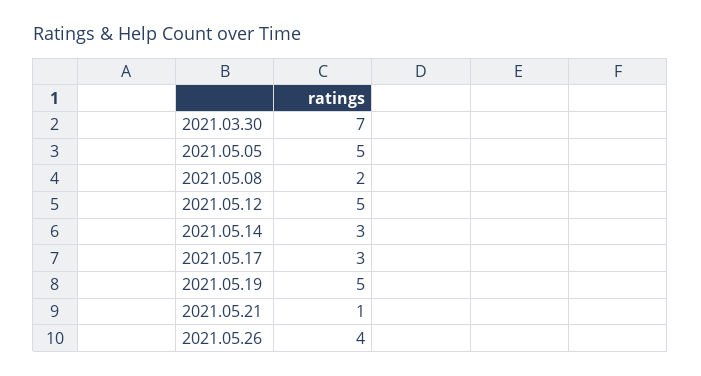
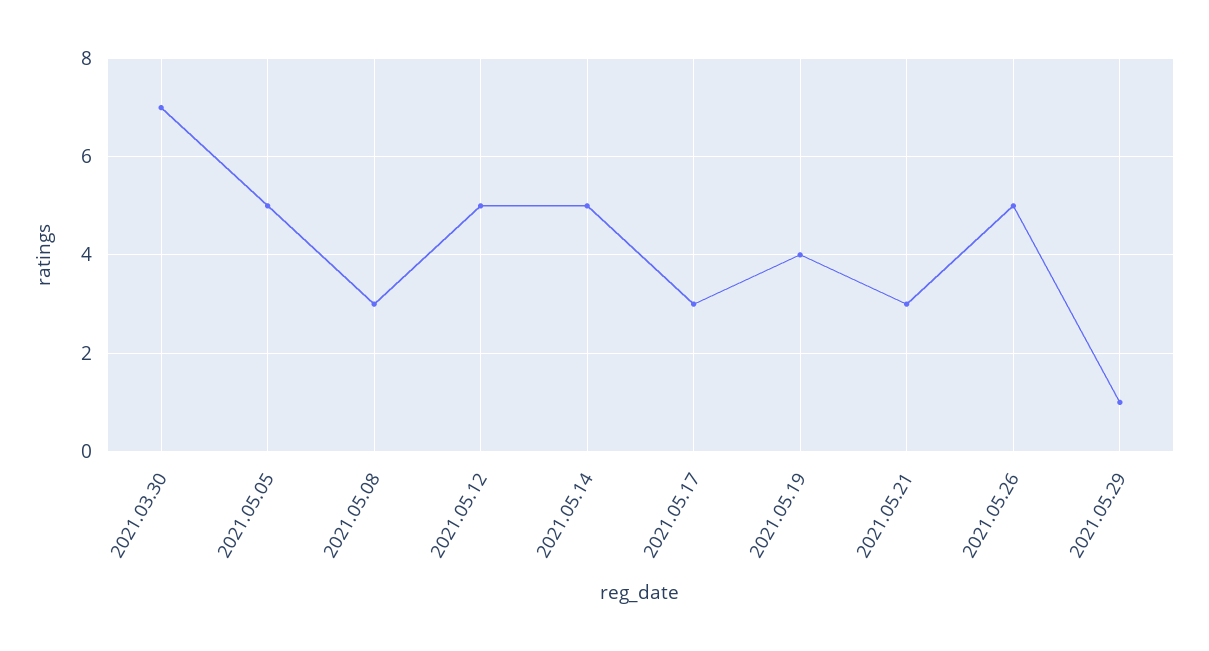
2021.05.08: 2 -> 3
2021.05.14: 3 -> 5
2021.05.19: 5 -> 4
2021.05.21: 1 -> 3
2021.05.26: 4 -> 5
2021.05.29: none -> 1

